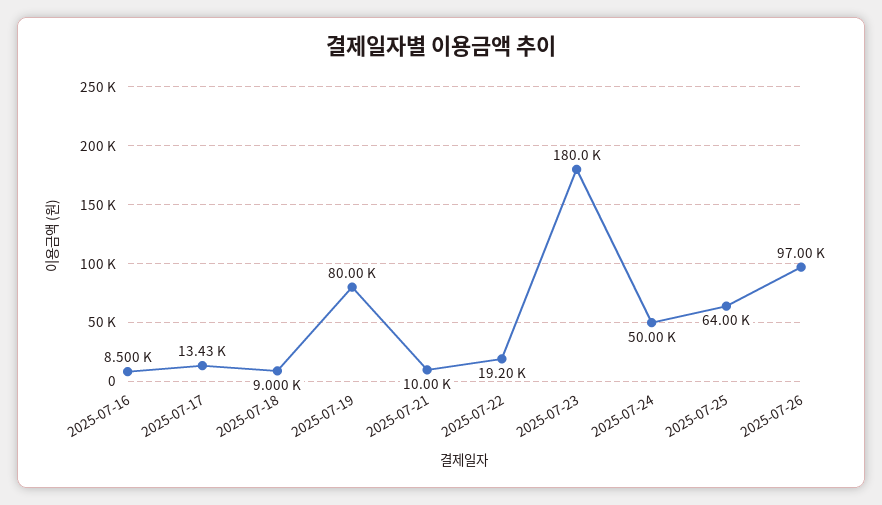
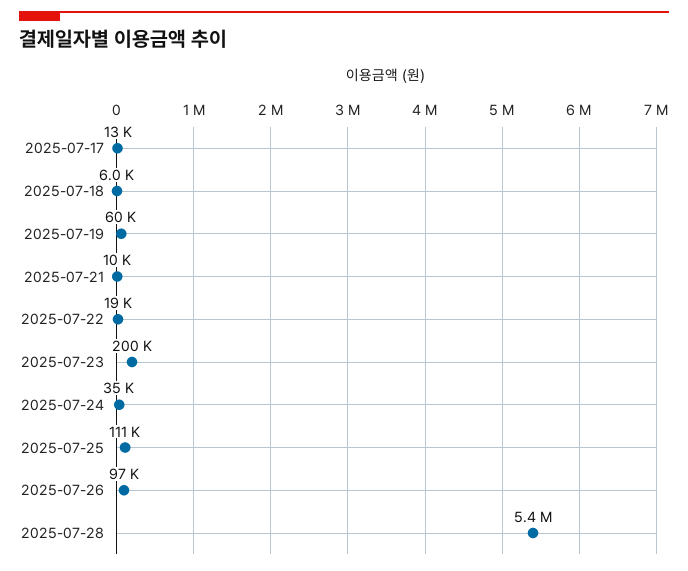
2025-07-16: 8500 -> none
2025-07-18: 9000 -> 6000
2025-07-19: 80000 -> 60000
2025-07-23: 180000 -> 200000
2025-07-24: 50000 -> 35000
2025-07-25: 64000 -> 111000
2025-07-28: none -> 5400000

